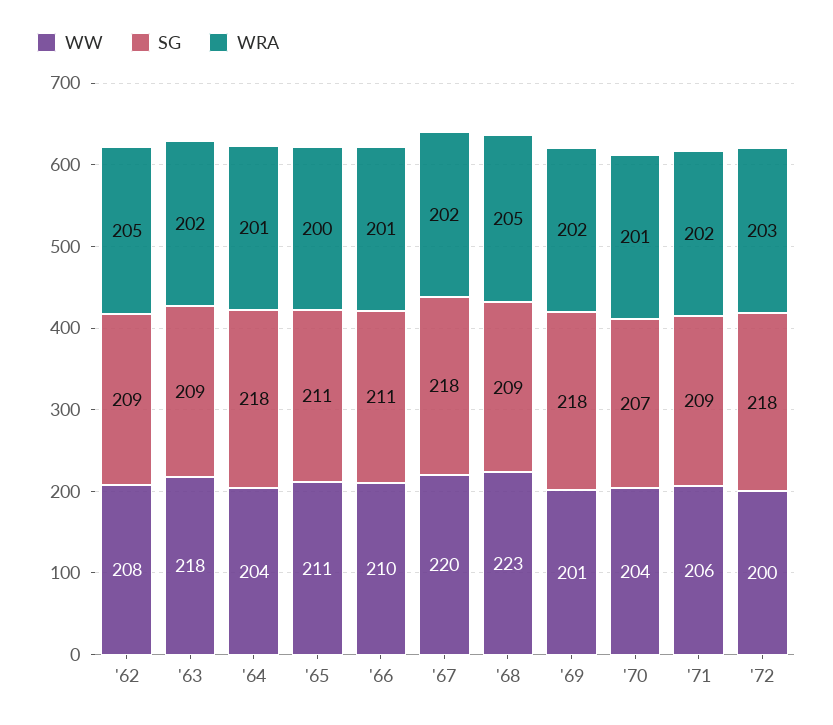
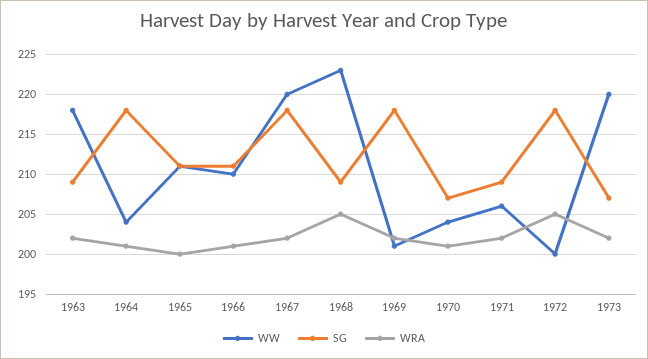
WW, '62: 208 -> none
SG, '62: 209 -> none
WRA, '62: 205 -> none
WRA, '72: 203 -> 205
WW, 1973: none -> 220
SG, 1973: none -> 207
WRA, 1973: none -> 202

